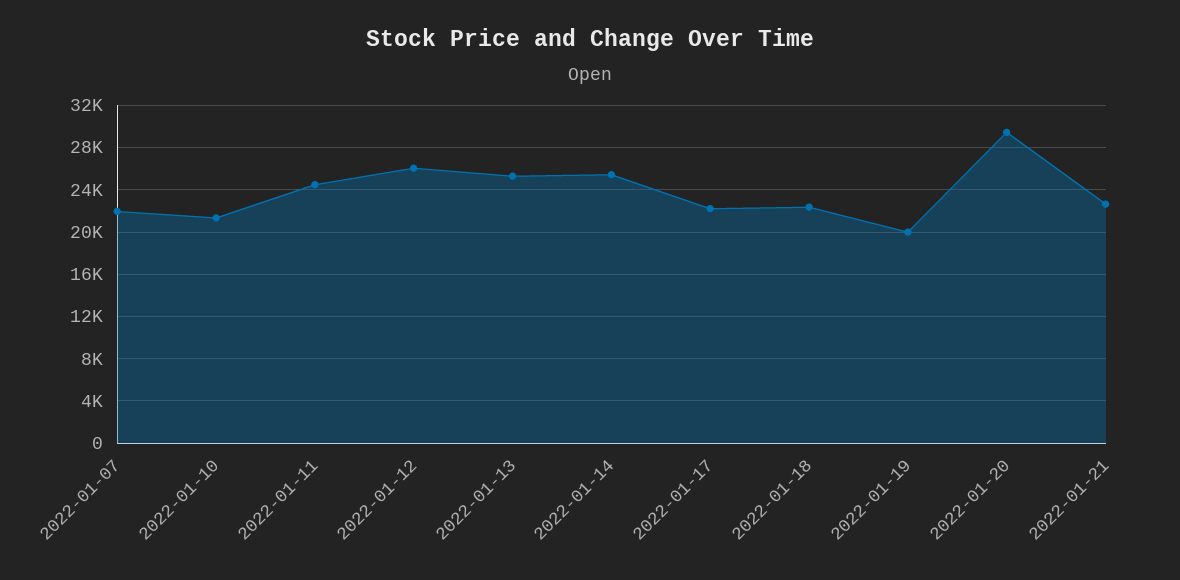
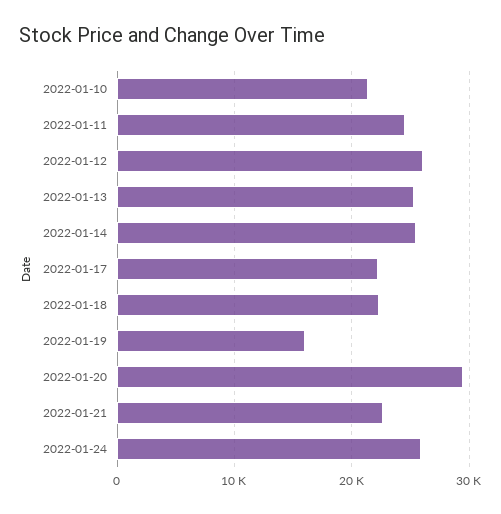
2022-01-07: 22000 -> none
2022-01-19: 20000 -> 16000
2022-01-24: none -> 26000

